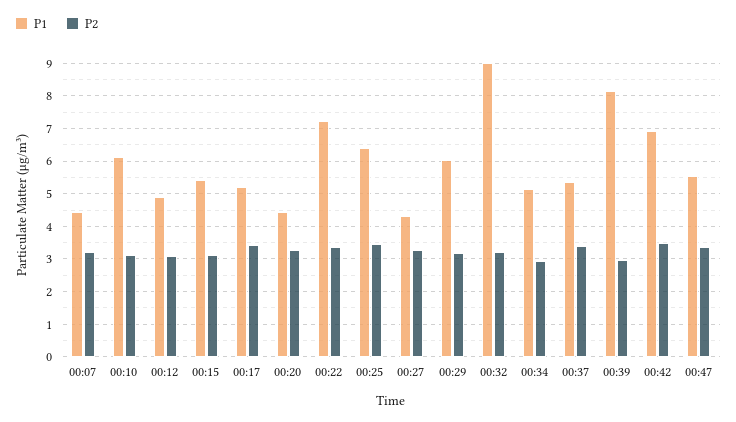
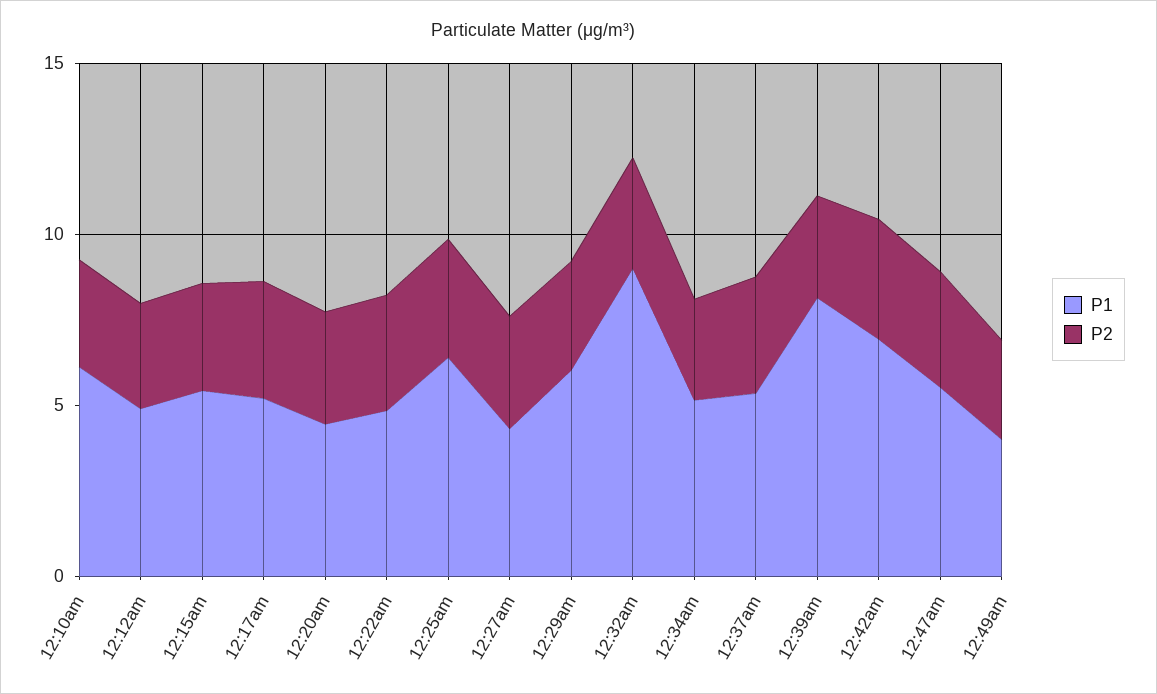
P1, 00:07: 4.4 -> none
P2, 00:07: 3.2 -> none
P1, 00:22: 7.2 -> 5
P1, 12:49am: none -> 4
P2, 12:49am: none -> 3

